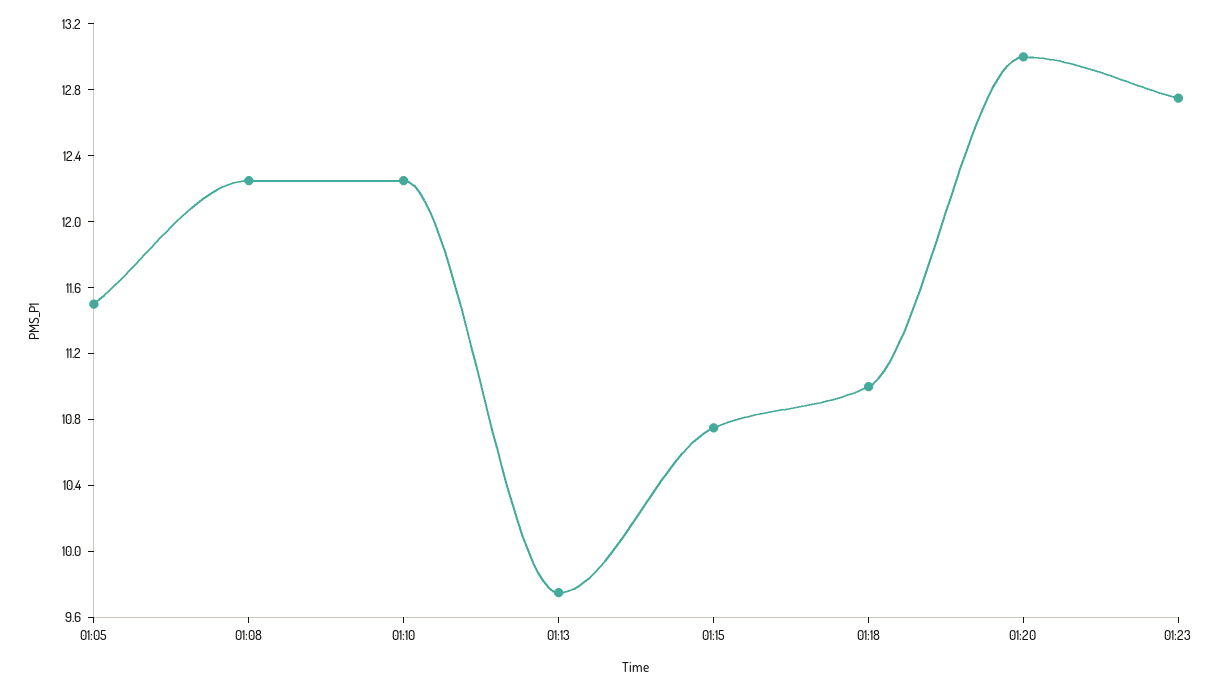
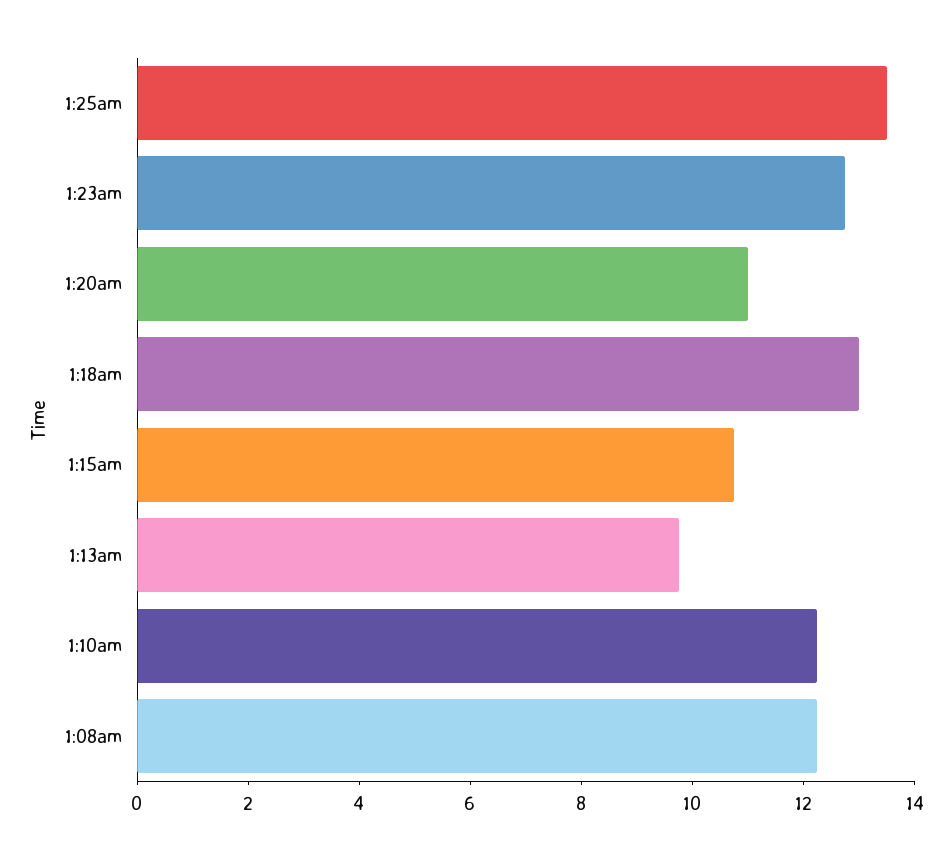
01:05: 11.5 -> none
01:18: 11 -> 13
01:20: 13 -> 11
1:25am: none -> 13.5

